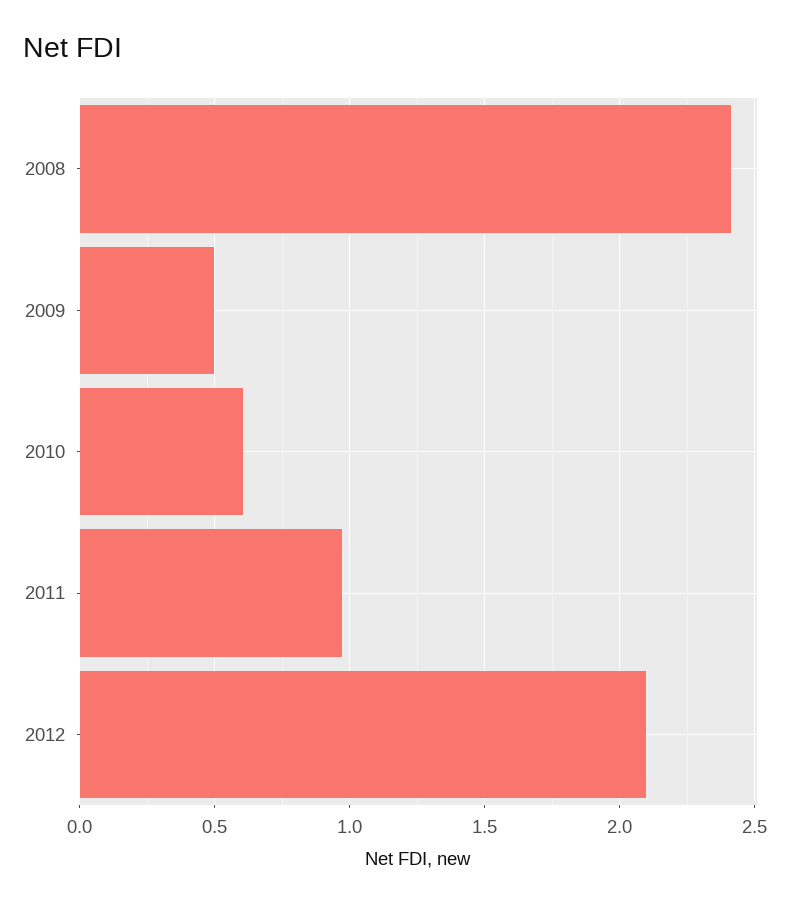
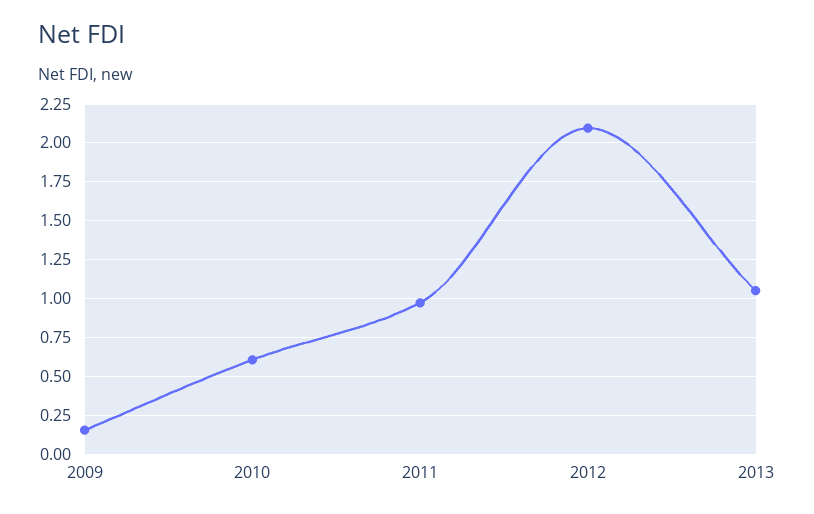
2008: 2.4 -> none
2009: 0.5 -> 0.15
2013: none -> 1.05

